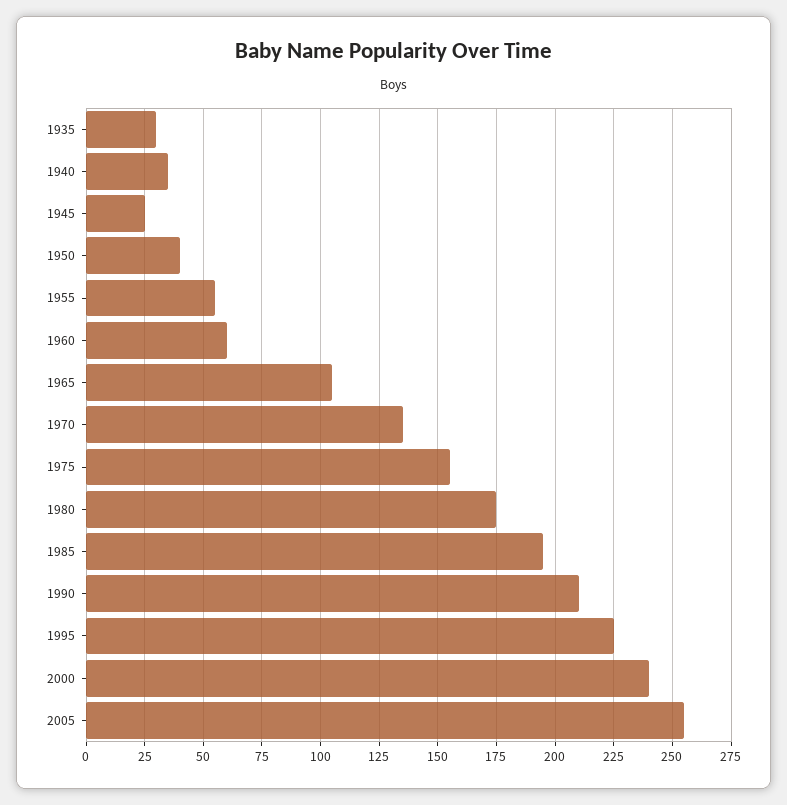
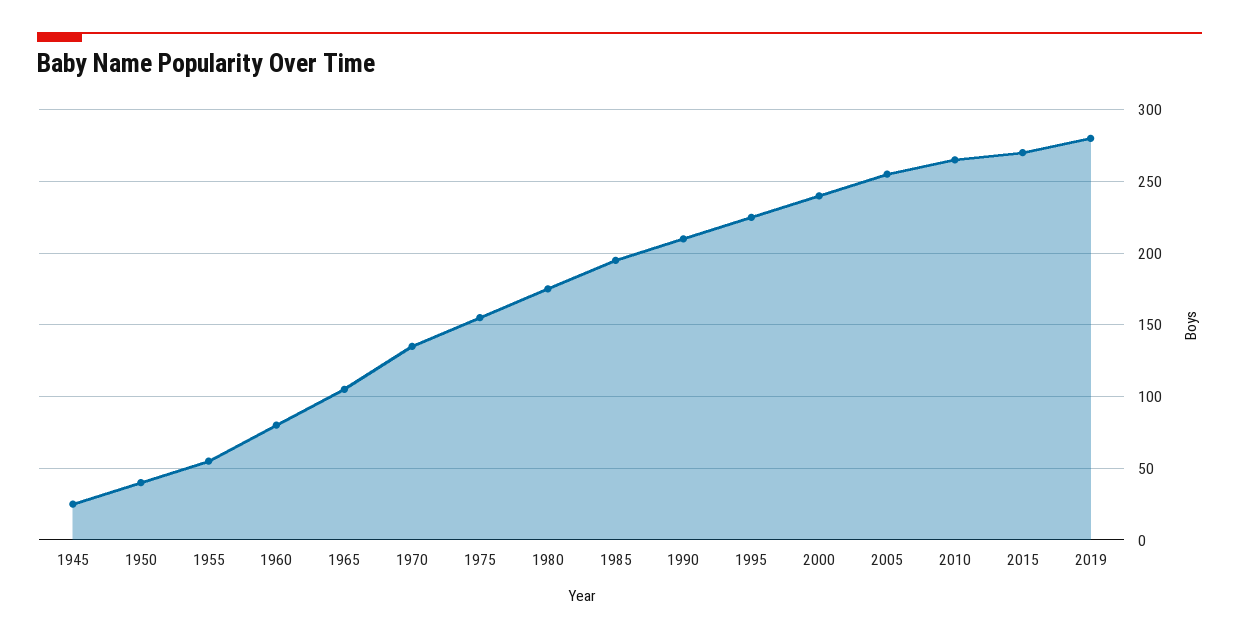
1935: 30 -> none
1940: 35 -> none
1960: 60 -> 80
2010: none -> 265
2015: none -> 270
2019: none -> 280

